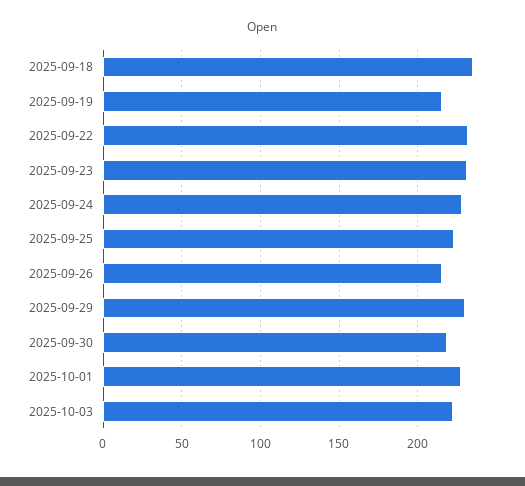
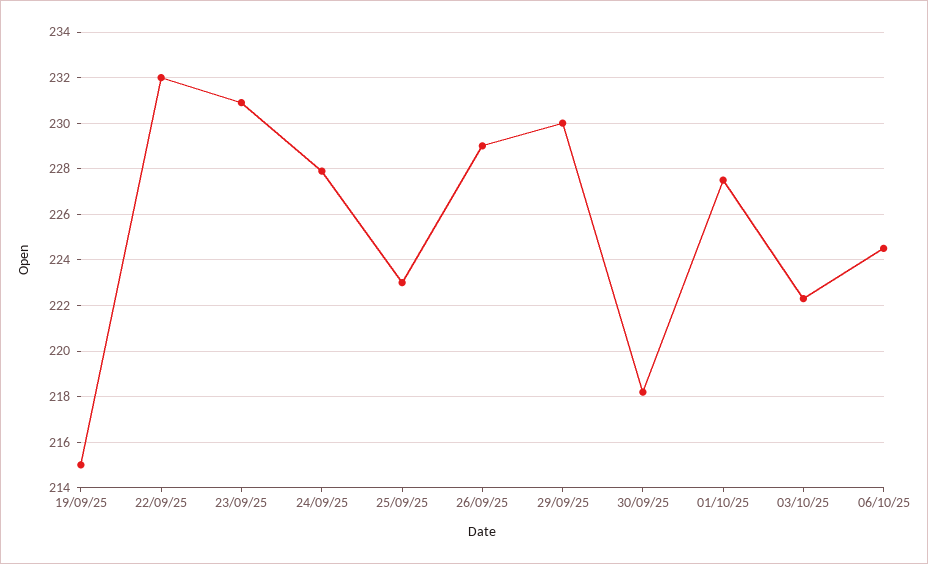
2025-09-18: 235 -> none
2025-09-26: 215 -> 229
06/10/25: none -> 224.5

